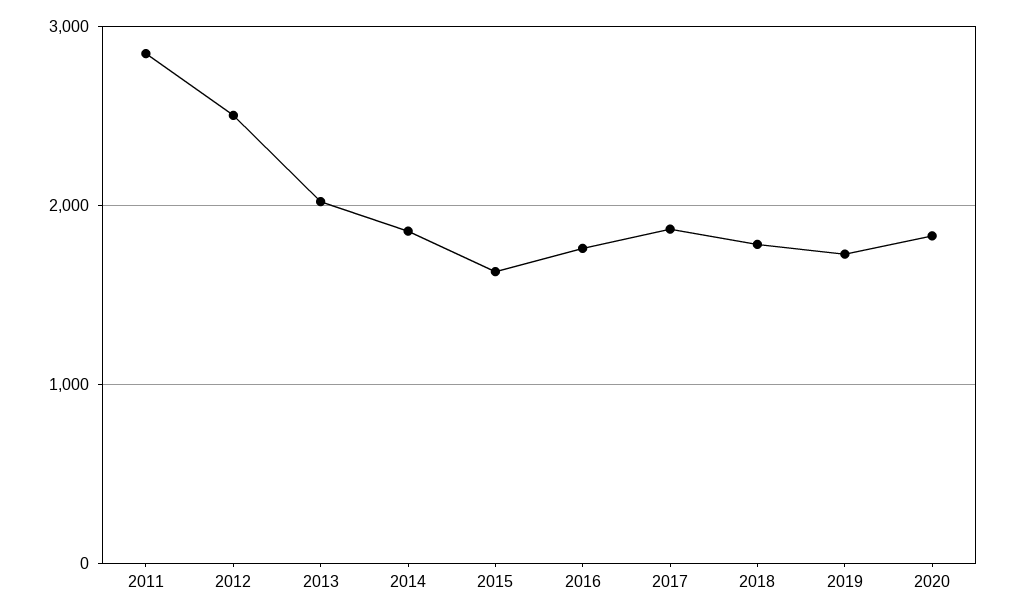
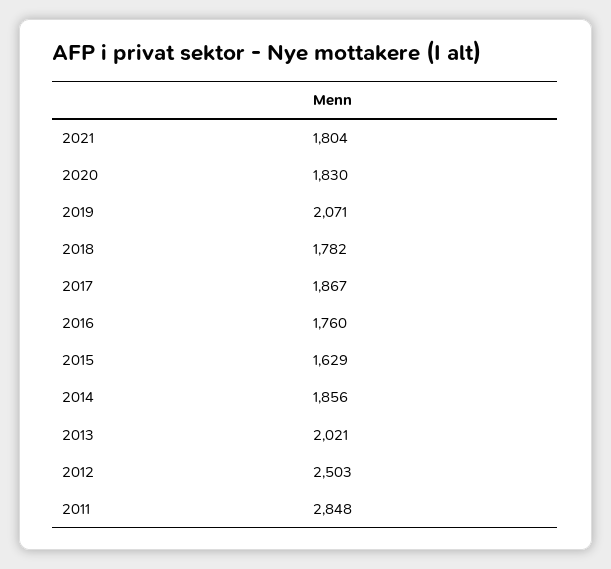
2019: 1700 -> 2071
2021: none -> 1804

